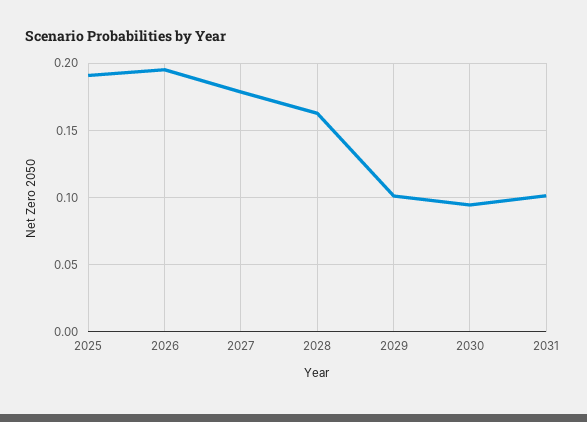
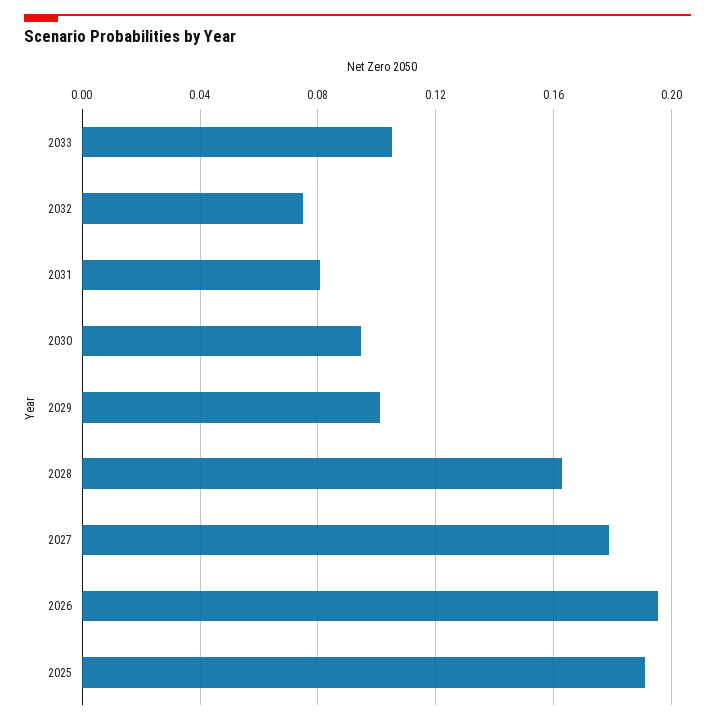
2031: 0.1 -> 0.08
2033: none -> 0.105
2032: none -> 0.075

